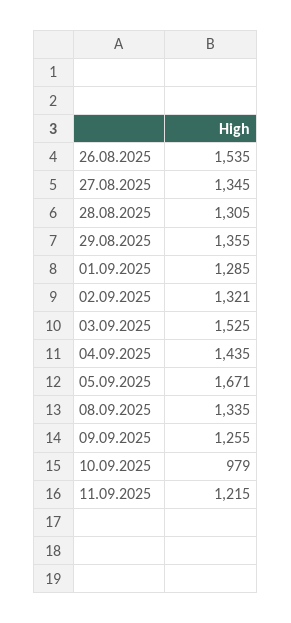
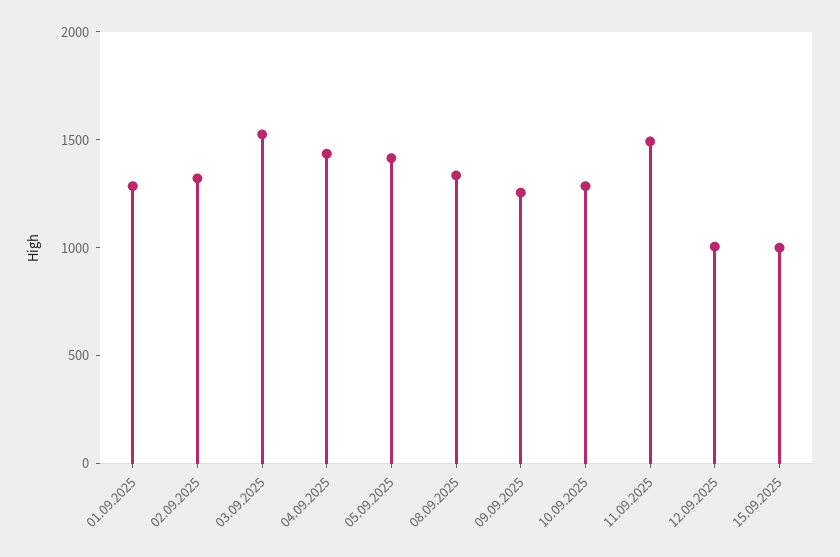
26.08.2025: 1535 -> none
27.08.2025: 1345 -> none
28.08.2025: 1305 -> none
29.08.2025: 1355 -> none
05.09.2025: 1671 -> 1400
10.09.2025: 979 -> 1300
11.09.2025: 1215 -> 1500
12.09.2025: none -> 1000
15.09.2025: none -> 1000

